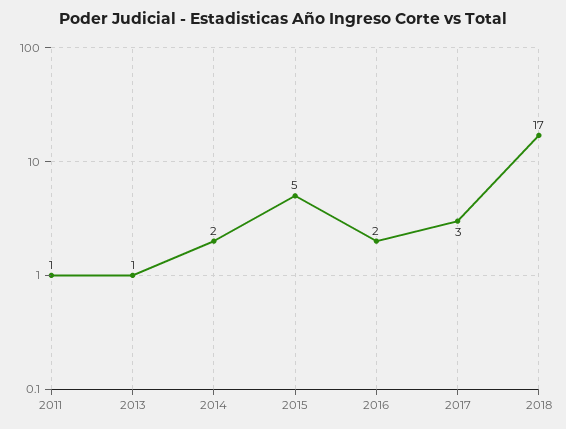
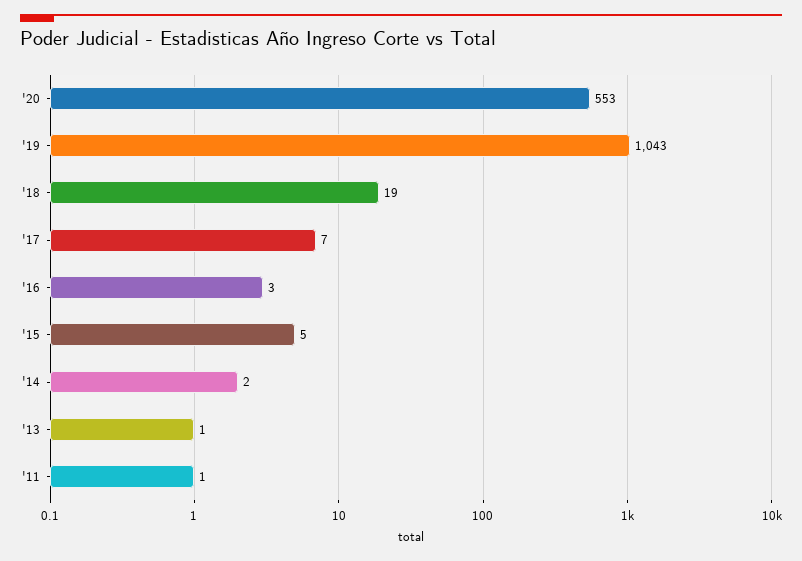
2016: 2 -> 3
2017: 3 -> 7
2018: 17 -> 19
'20: none -> 553
'19: none -> 1043

